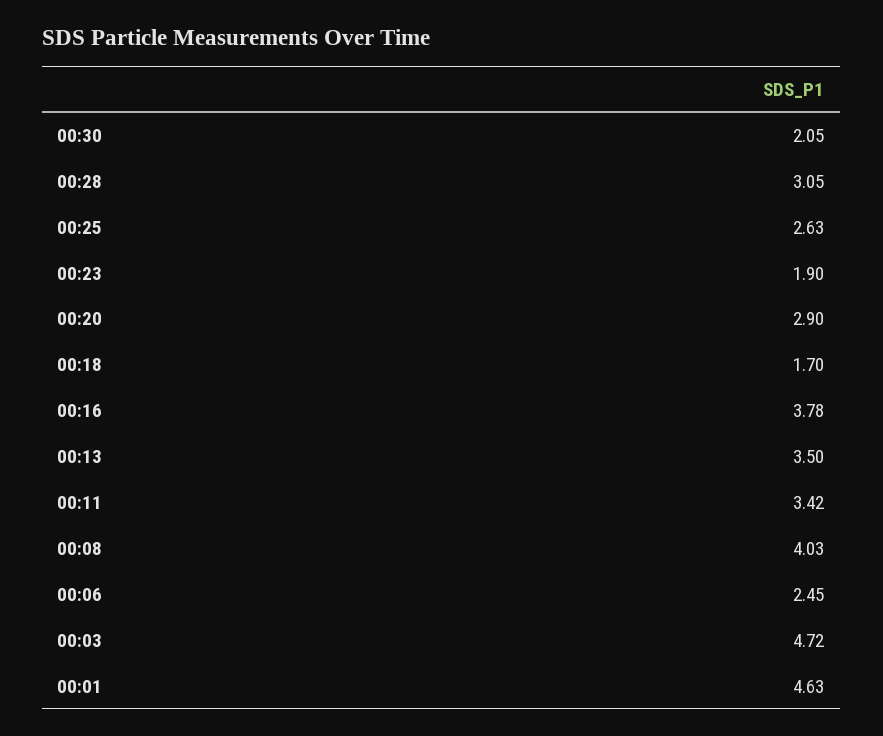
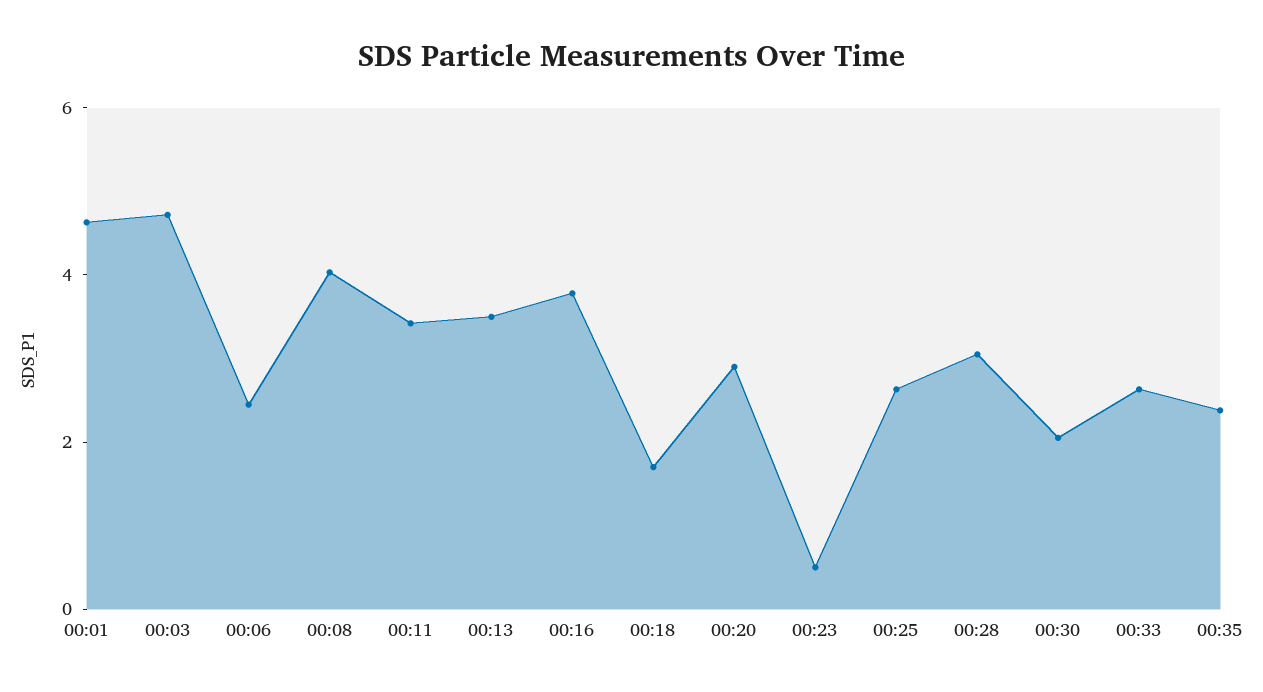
00:23: 1.9 -> 0.5
00:33: none -> 2.5
00:35: none -> 2.5

